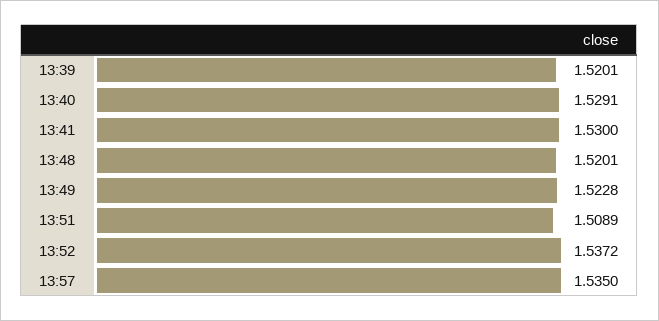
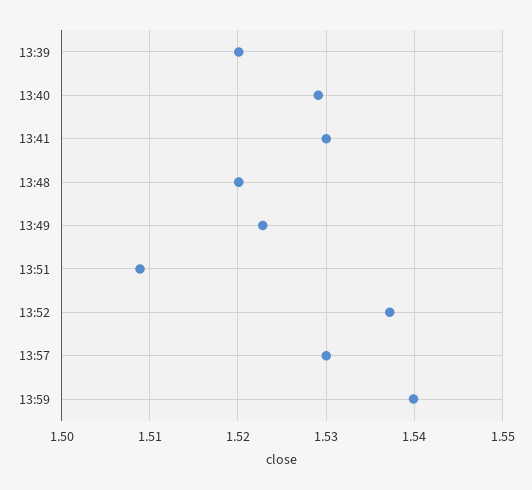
13:57: 1.535 -> 1.53
13:59: none -> 1.54

